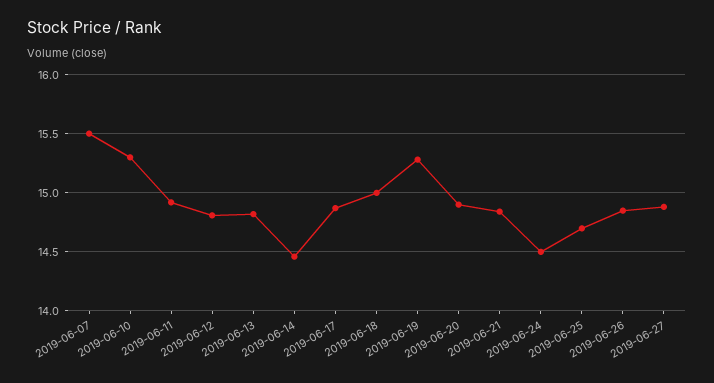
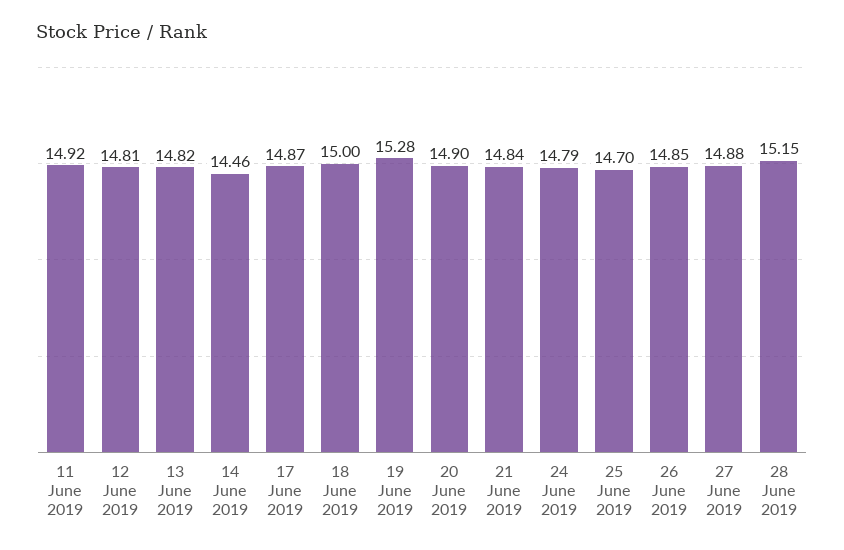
2019-06-07: 15.5 -> none
2019-06-10: 15.3 -> none
2019-06-24: 14.5 -> 14.79
28 June 2019: none -> 15.15

